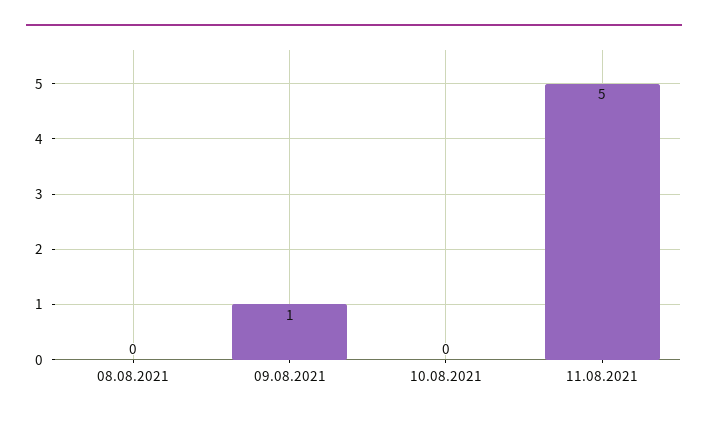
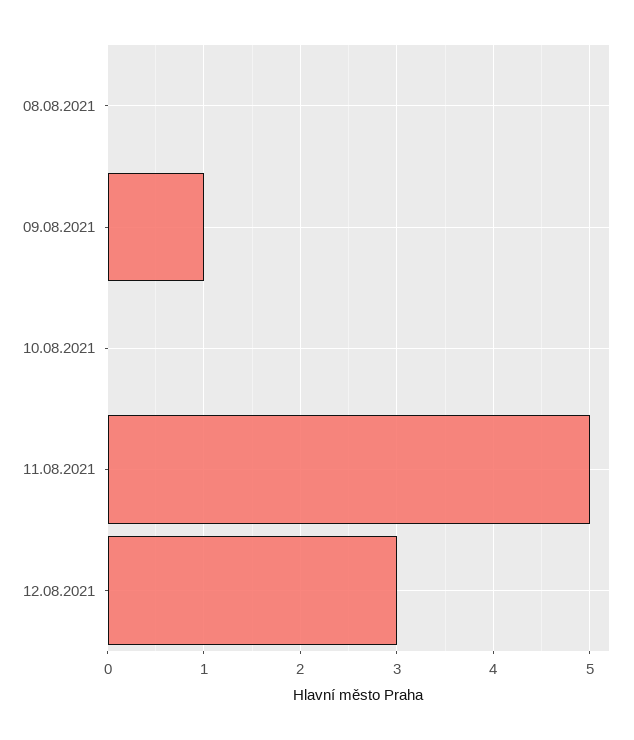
12.08.2021: none -> 3

